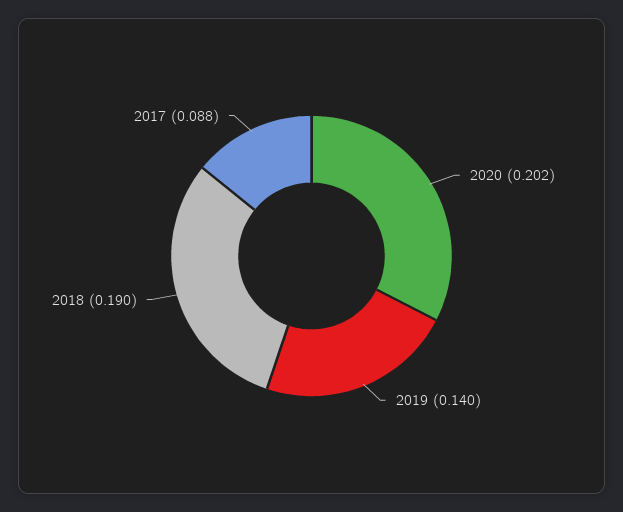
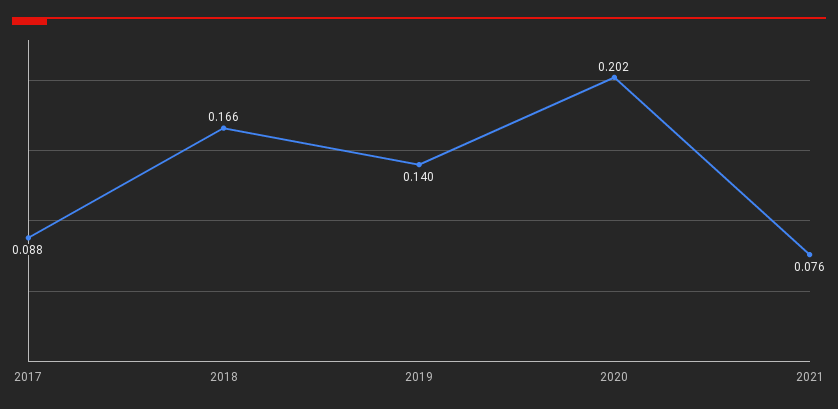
2018: 0.19 -> 0.166
2021: none -> 0.076

